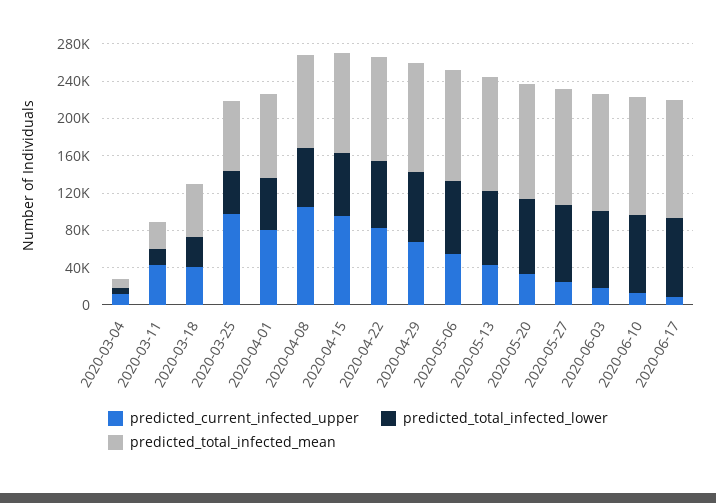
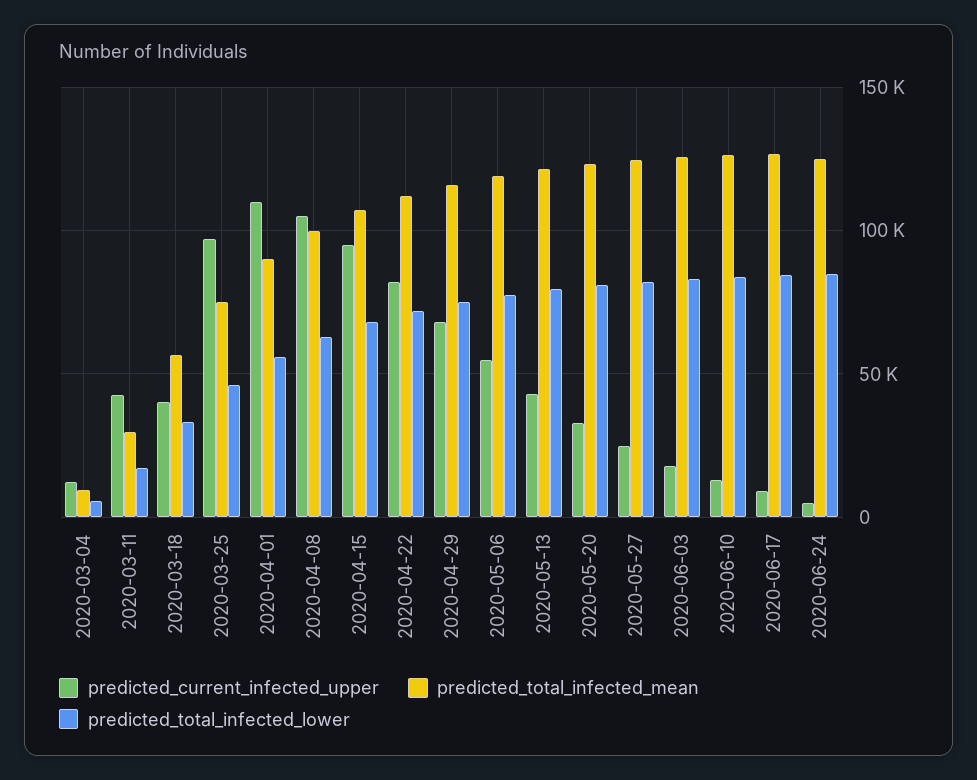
predicted_current_infected_upper, 2020-04-01: 80000 -> 110000
predicted_current_infected_upper, 2020-06-24: none -> 5000
predicted_total_infected_mean, 2020-06-24: none -> 125000
predicted_total_infected_lower, 2020-06-24: none -> 85000

